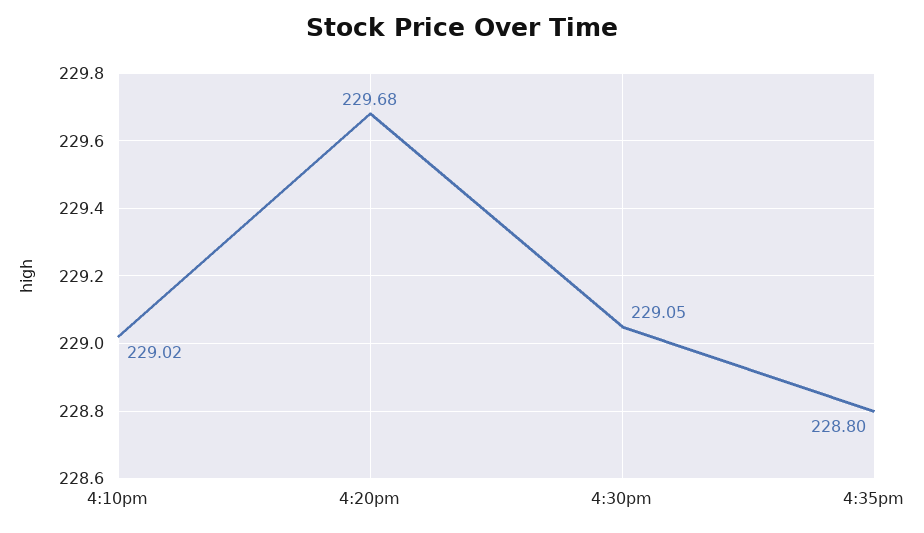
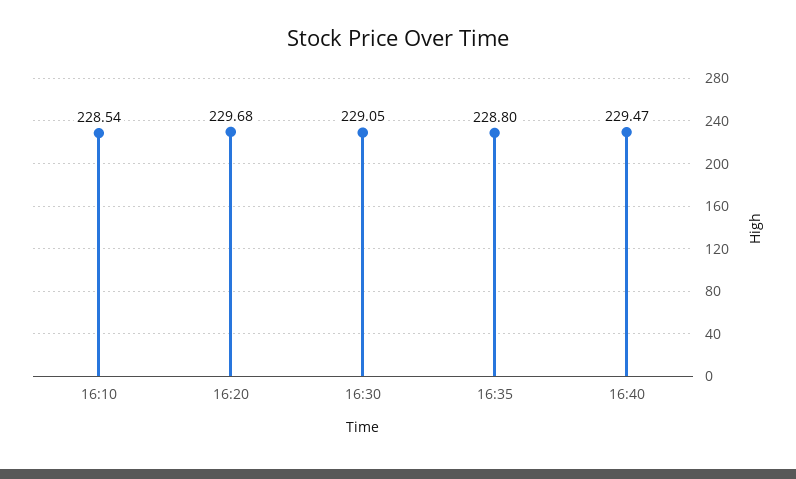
4:10pm: 229.02 -> 228.54
16:40: none -> 229.47

